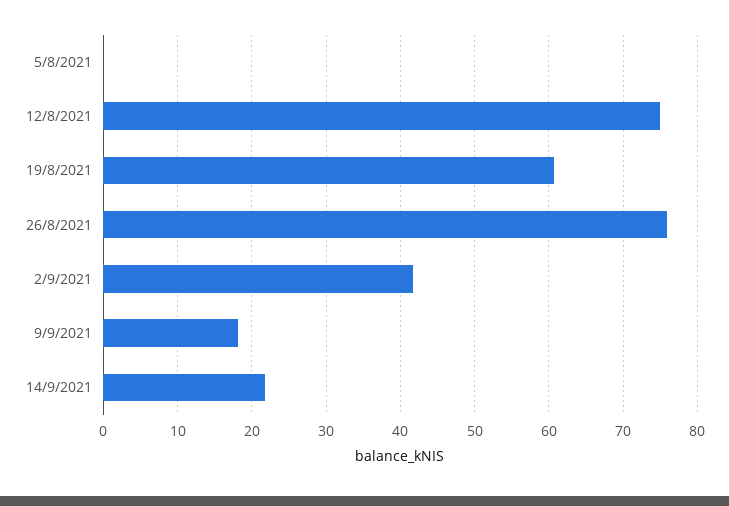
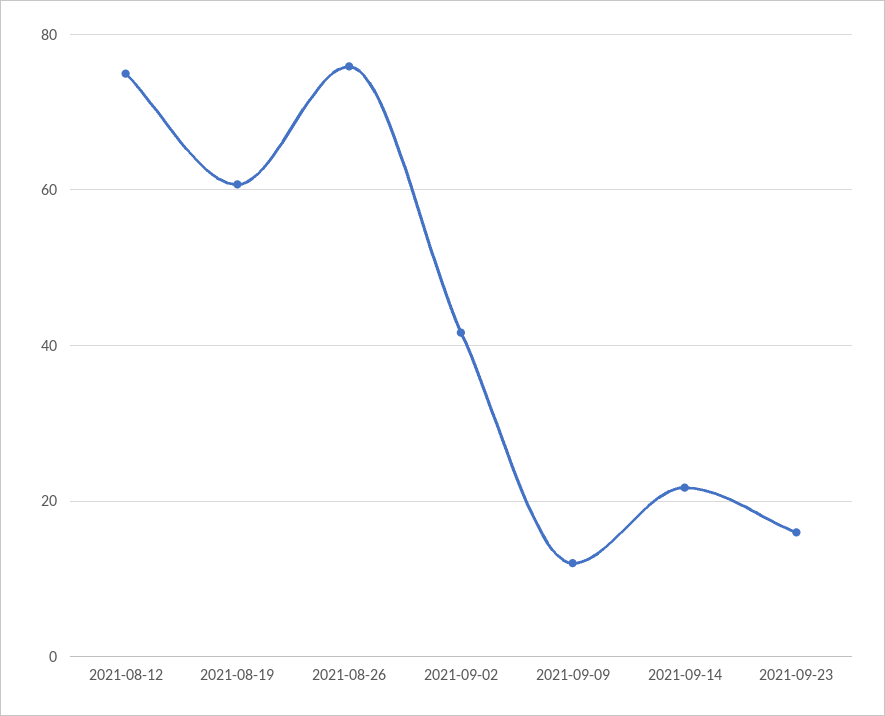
5/8/2021: 0 -> none
9/9/2021: 18 -> 12
2021-09-23: none -> 16

